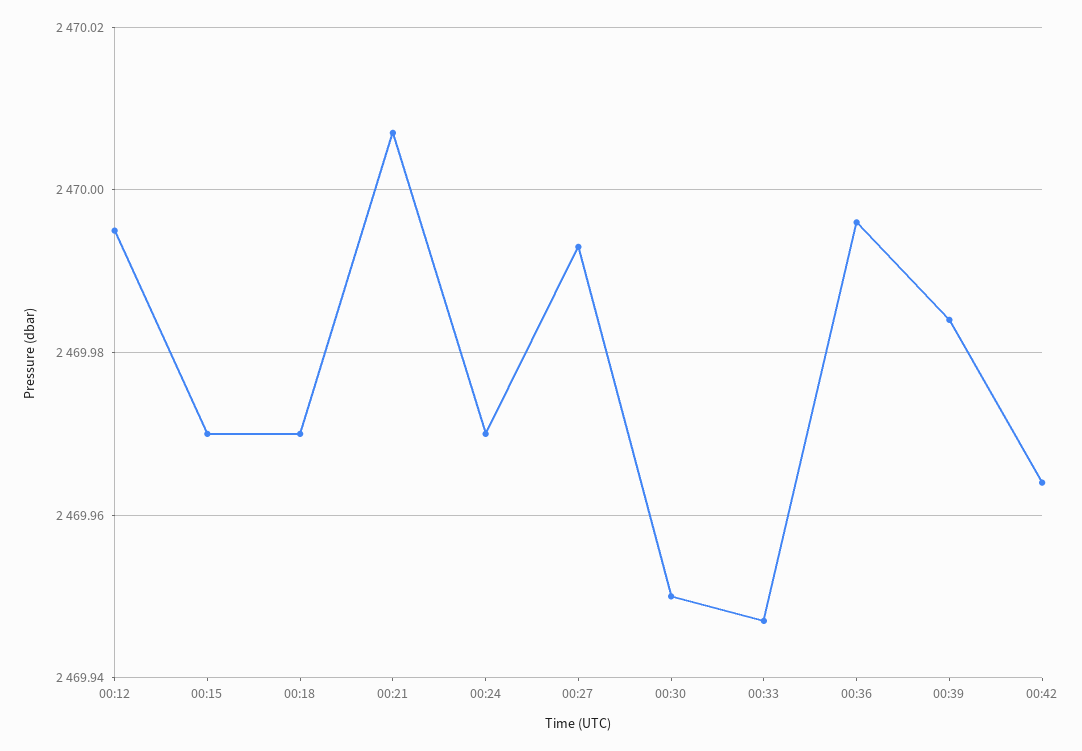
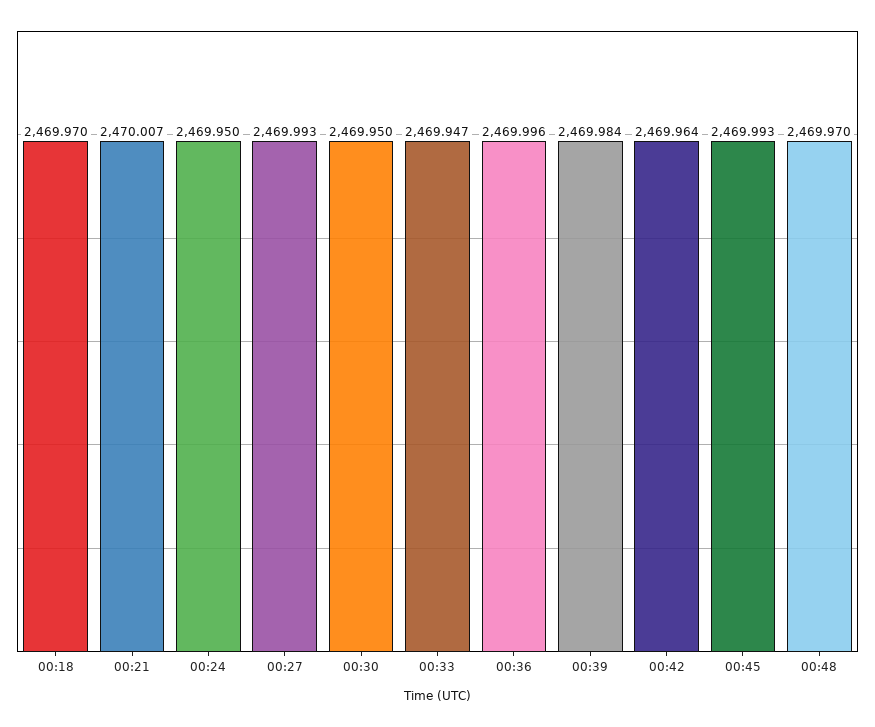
00:12: 2469.995 -> none
00:15: 2469.97 -> none
00:24: 2469.97 -> 2469.95
00:45: none -> 2469.993
00:48: none -> 2469.97

